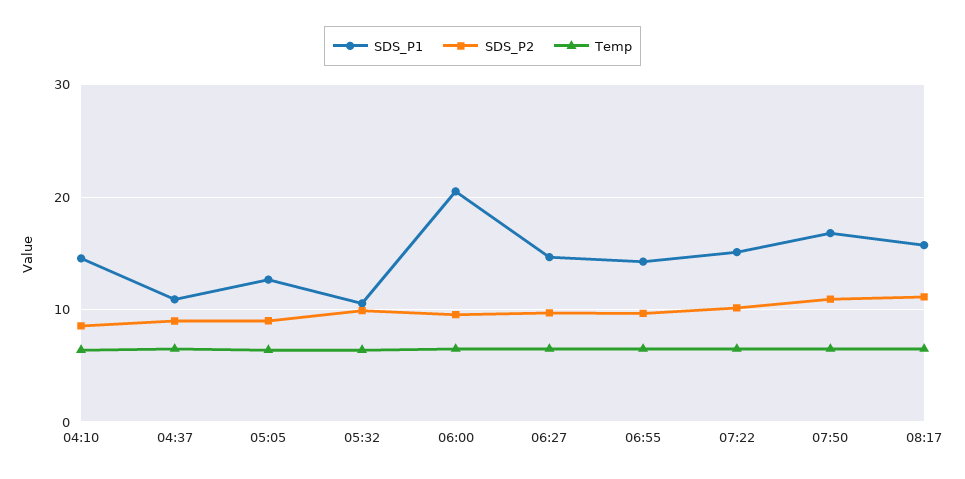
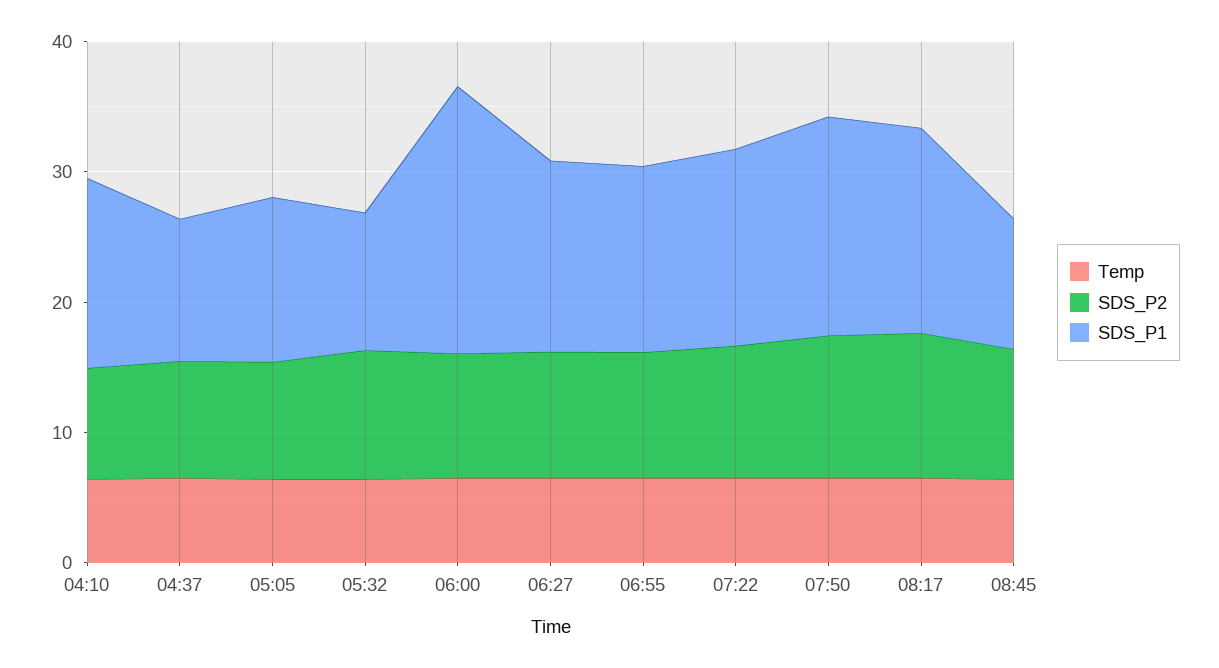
Temp, 08:45: none -> 6
SDS_P2, 08:45: none -> 10
SDS_P1, 08:45: none -> 10

